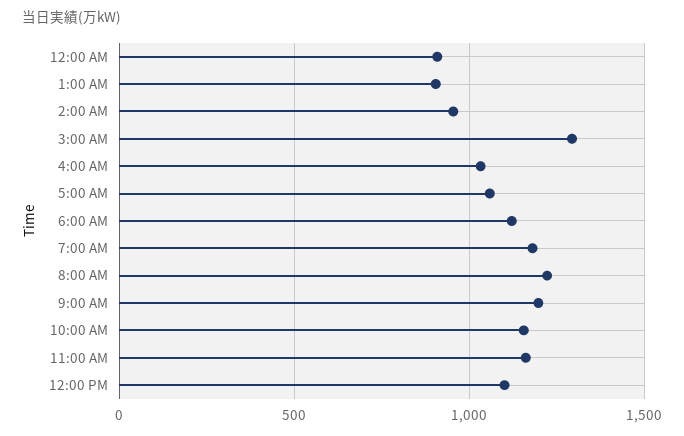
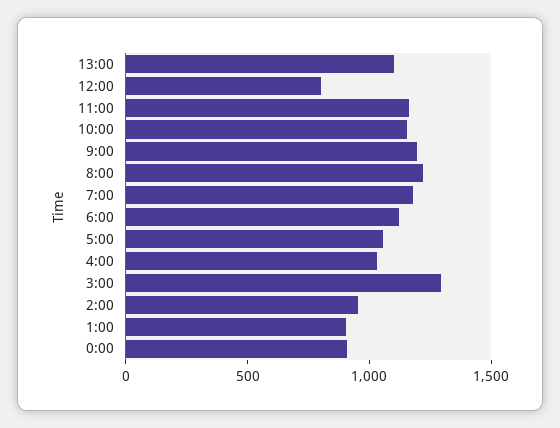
12:00 PM: 1100 -> 800
13:00: none -> 1100

